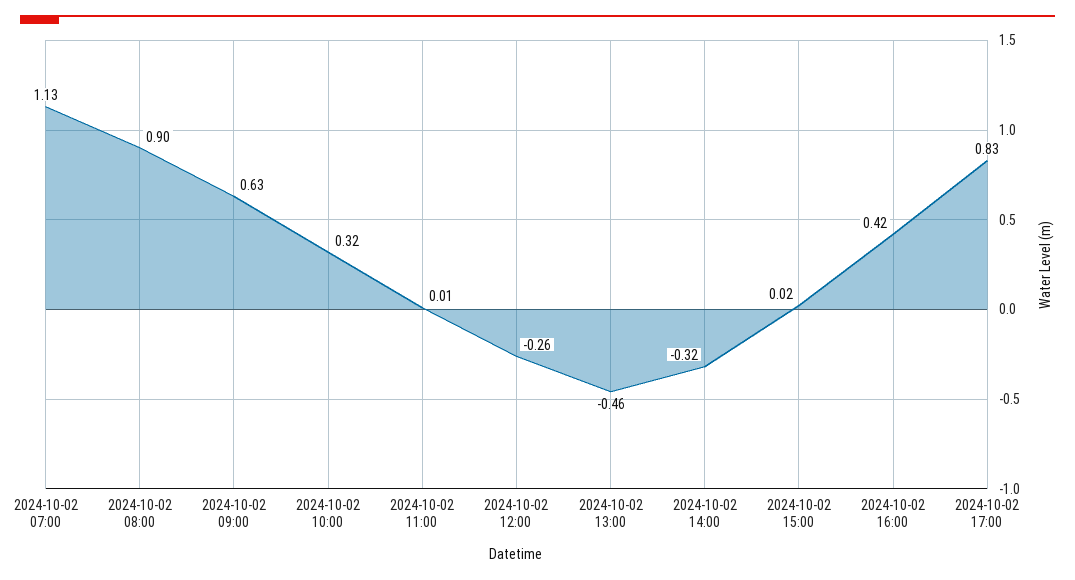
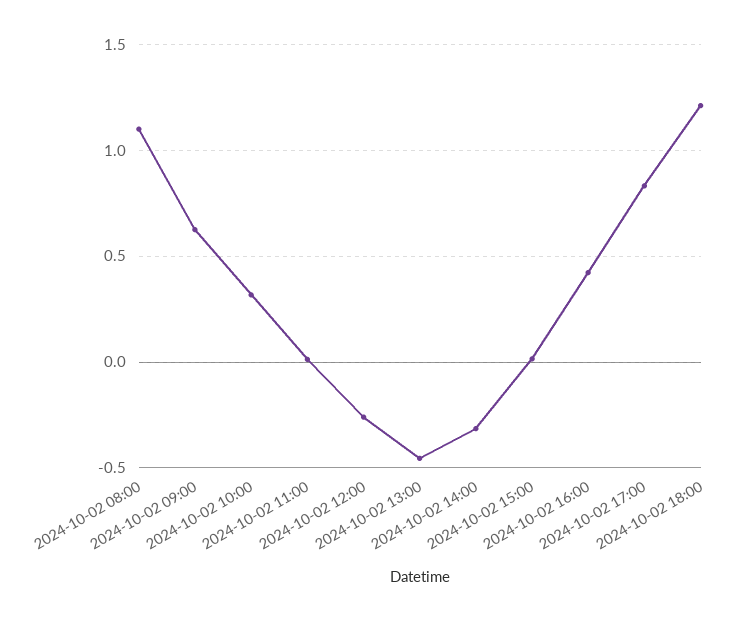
2024-10-02 07:00: 1.13 -> none
2024-10-02 08:00: 0.9 -> 1.1
2024-10-02 18:00: none -> 1.2

